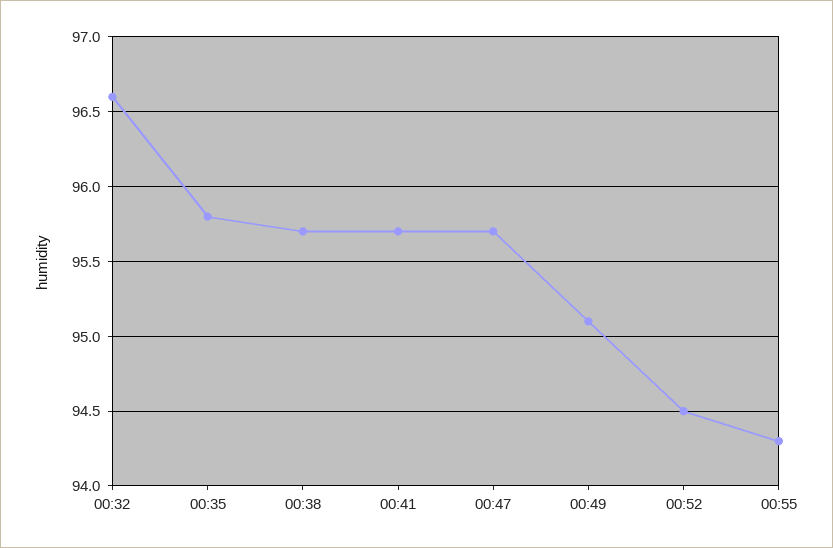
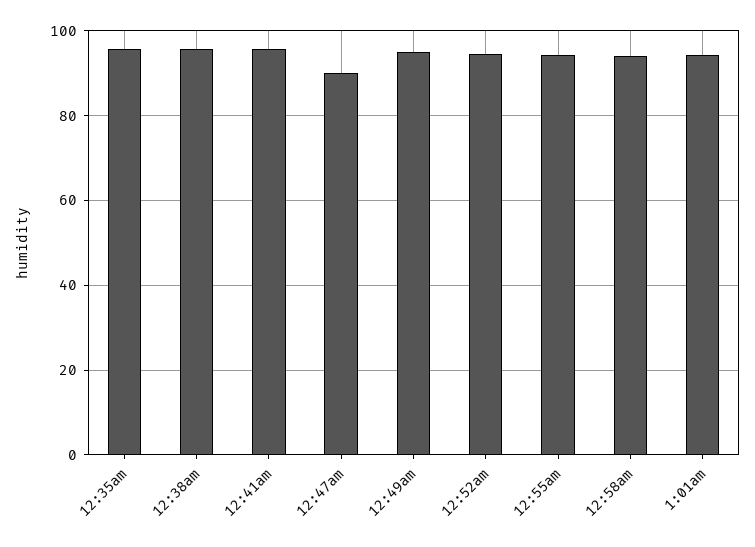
00:32: 96.6 -> none
00:47: 95.7 -> 90
12:58am: none -> 94
1:01am: none -> 94

